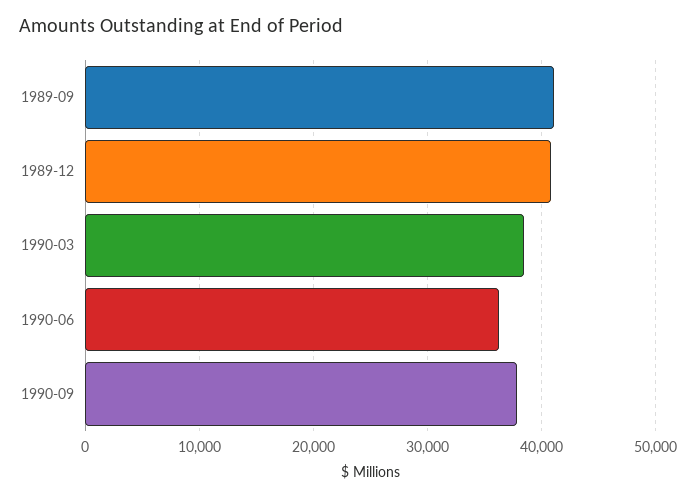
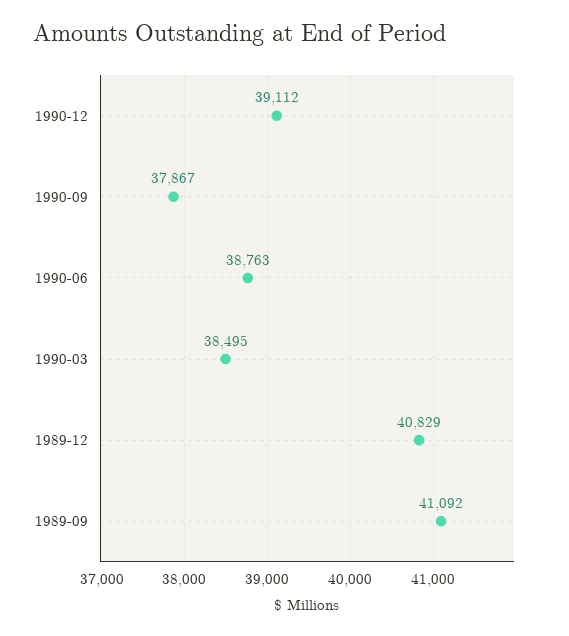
1990-06: 36000 -> 38763
1990-12: none -> 39112

